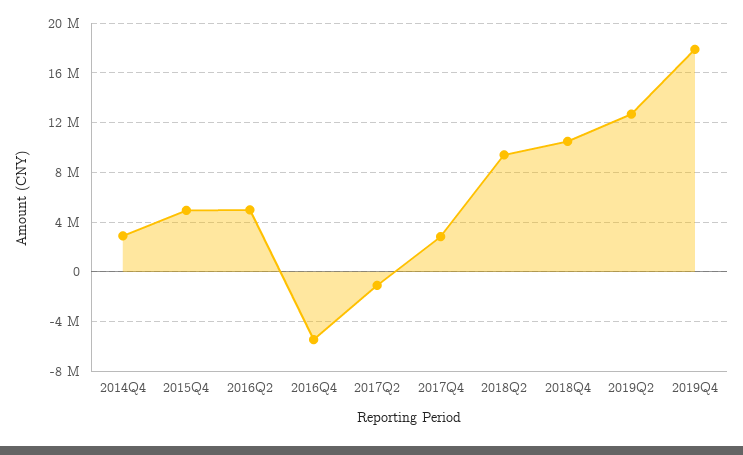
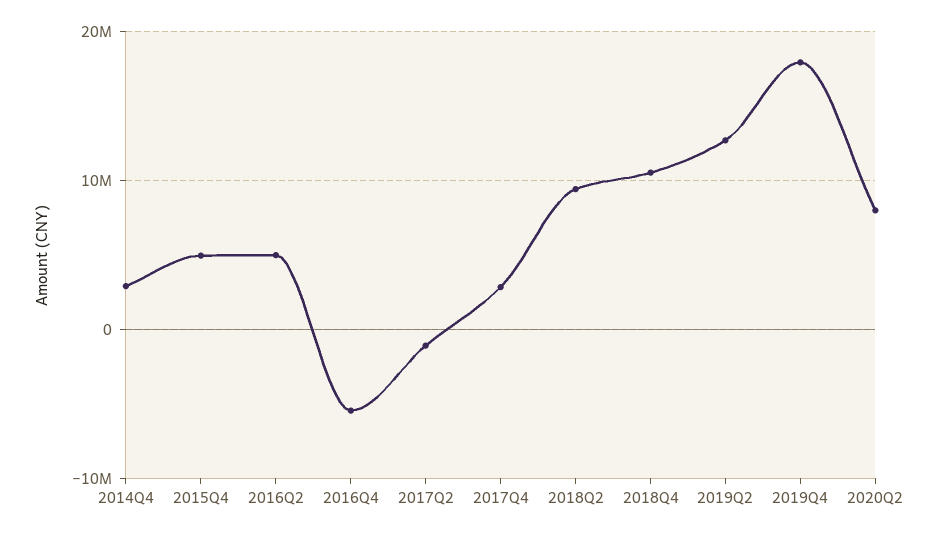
2020Q2: none -> 8000000

